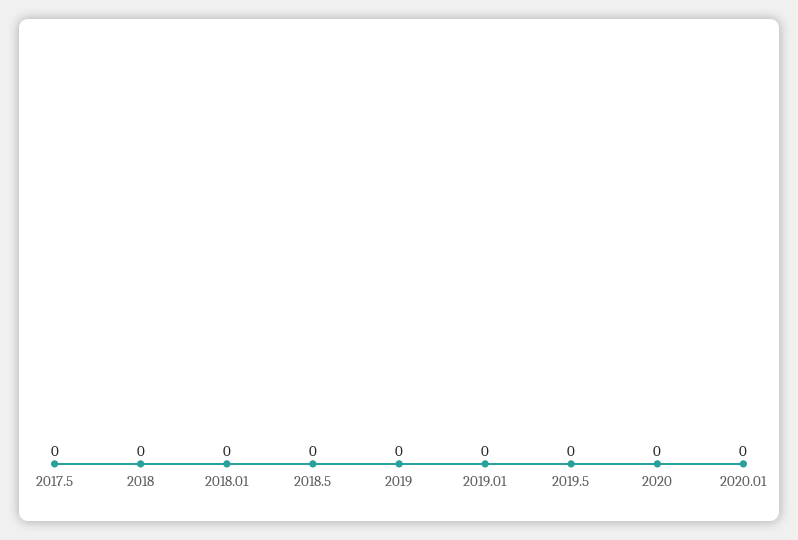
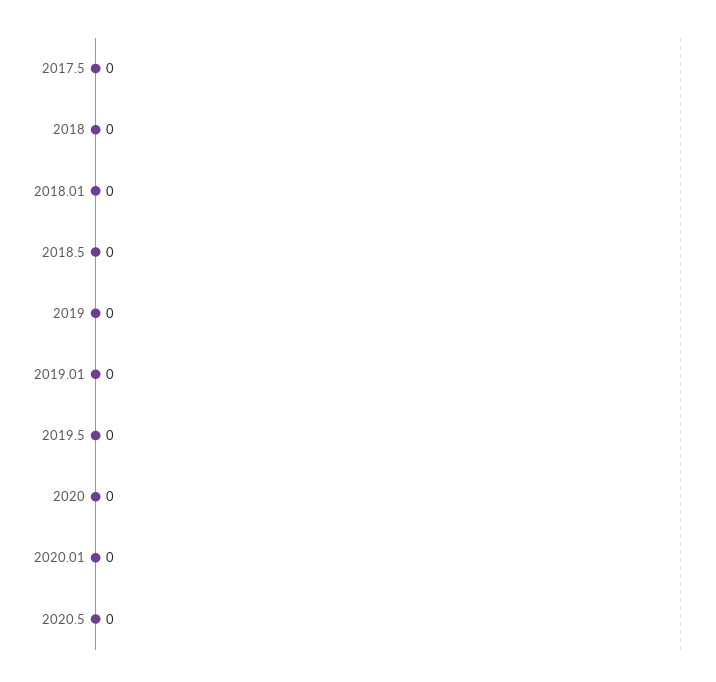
2020.5: none -> 0

